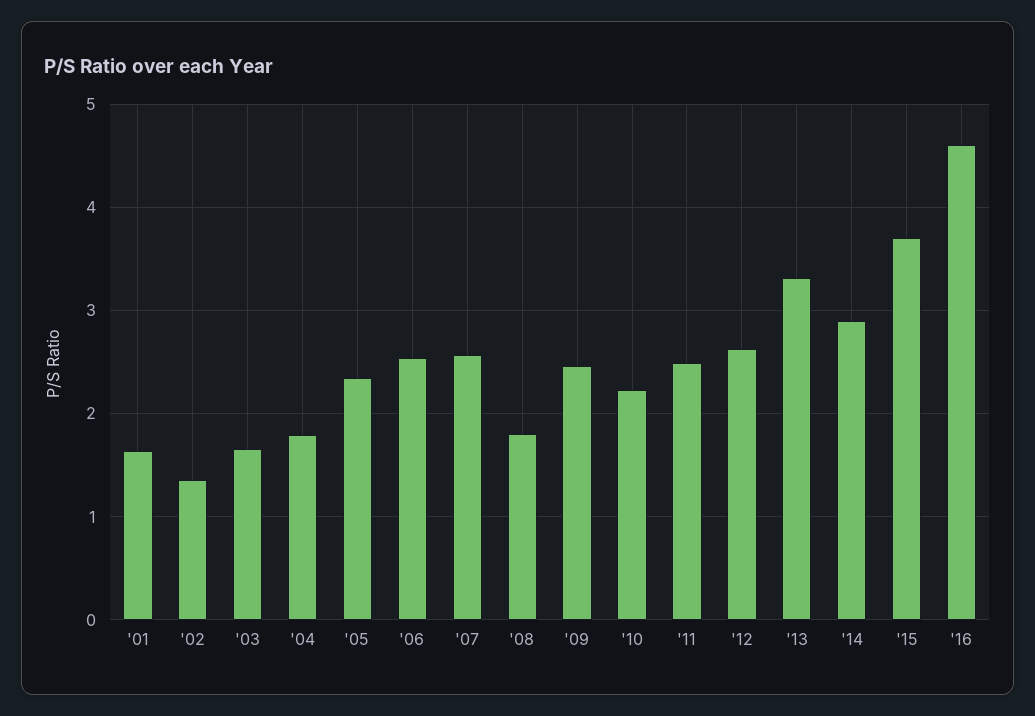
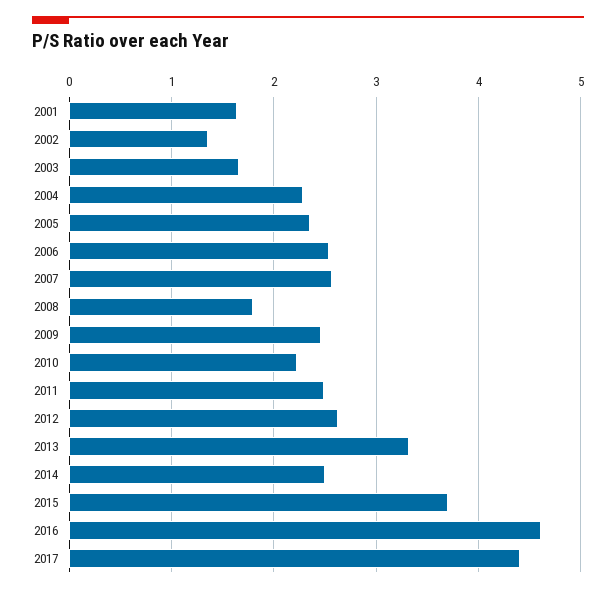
'04: 1.8 -> 2.3
'14: 2.9 -> 2.5
2017: none -> 4.4

